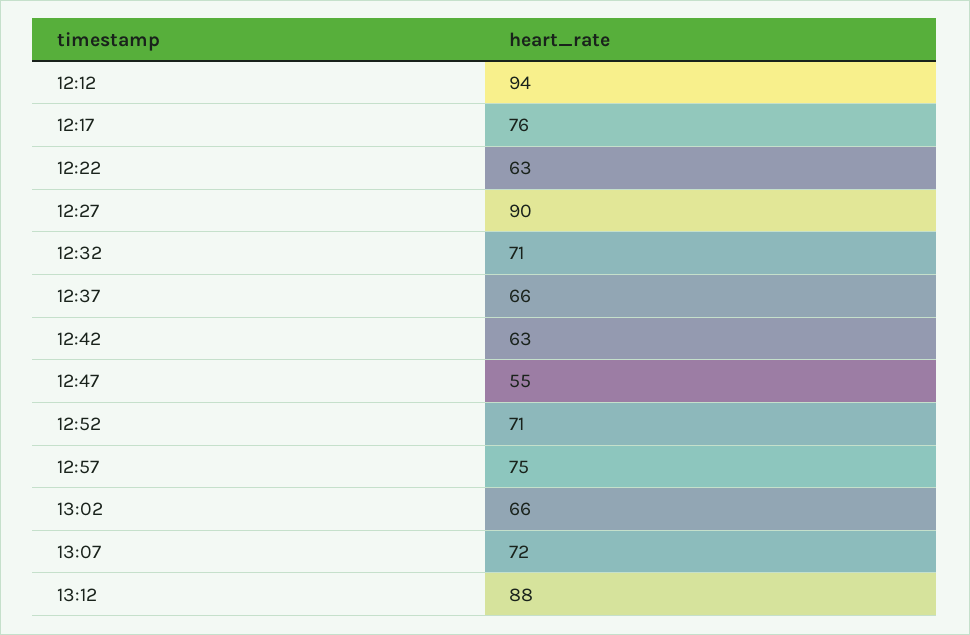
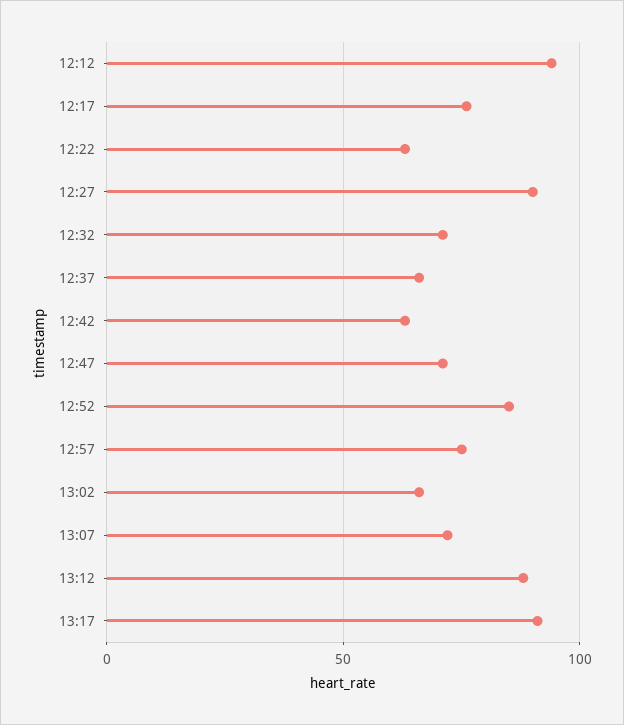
12:47: 55 -> 70
12:52: 71 -> 85
13:17: none -> 90

